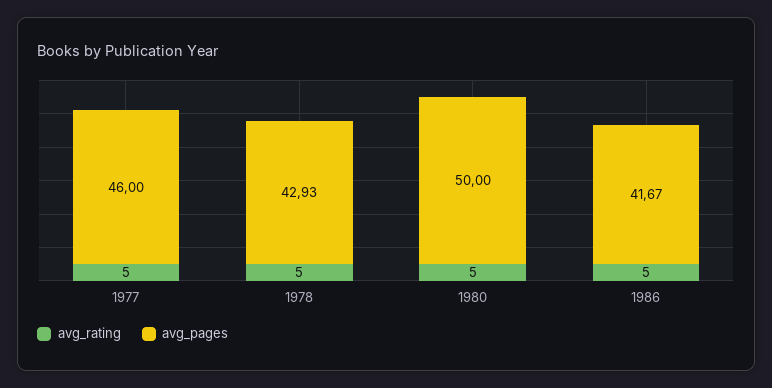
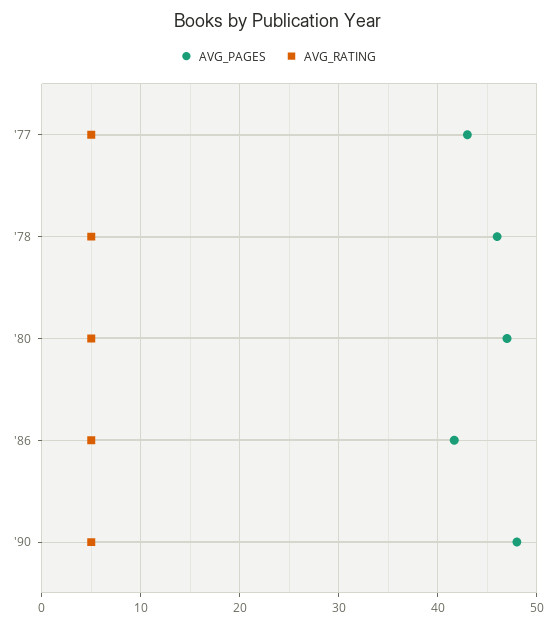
avg_pages, 1977: 46 -> 43
avg_pages, 1978: 42.93 -> 46
avg_pages, 1980: 50 -> 47
avg_pages, '90: none -> 48
avg_rating, '90: none -> 5

